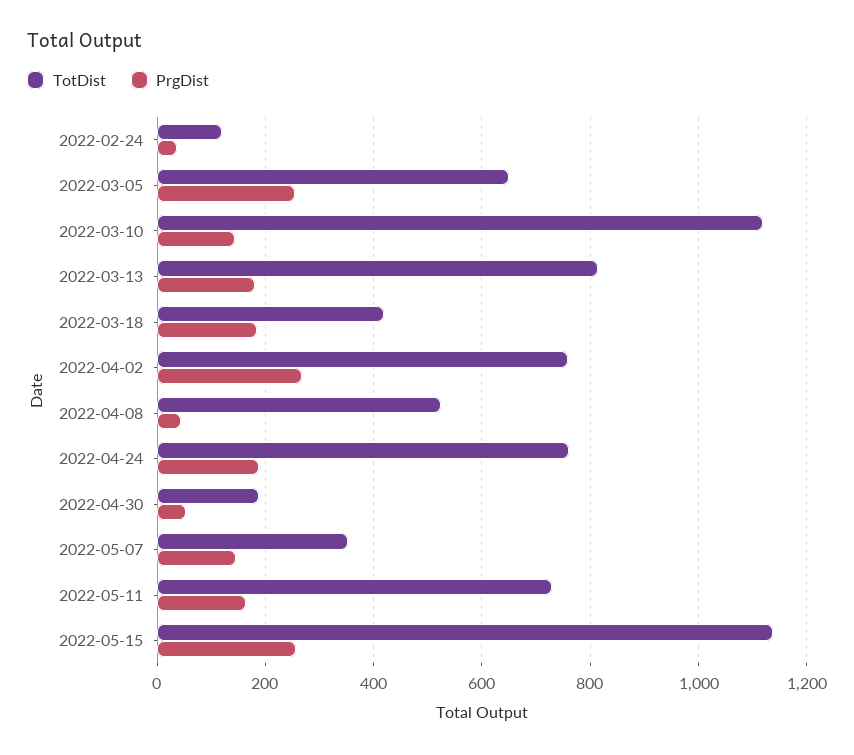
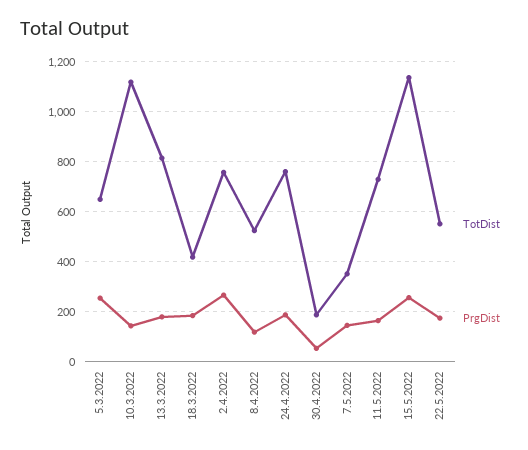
TotDist, 2022-02-24: 120 -> none
PrgDist, 2022-02-24: 40 -> none
PrgDist, 2022-04-08: 40 -> 125
TotDist, 22.5.2022: none -> 550
PrgDist, 22.5.2022: none -> 175

